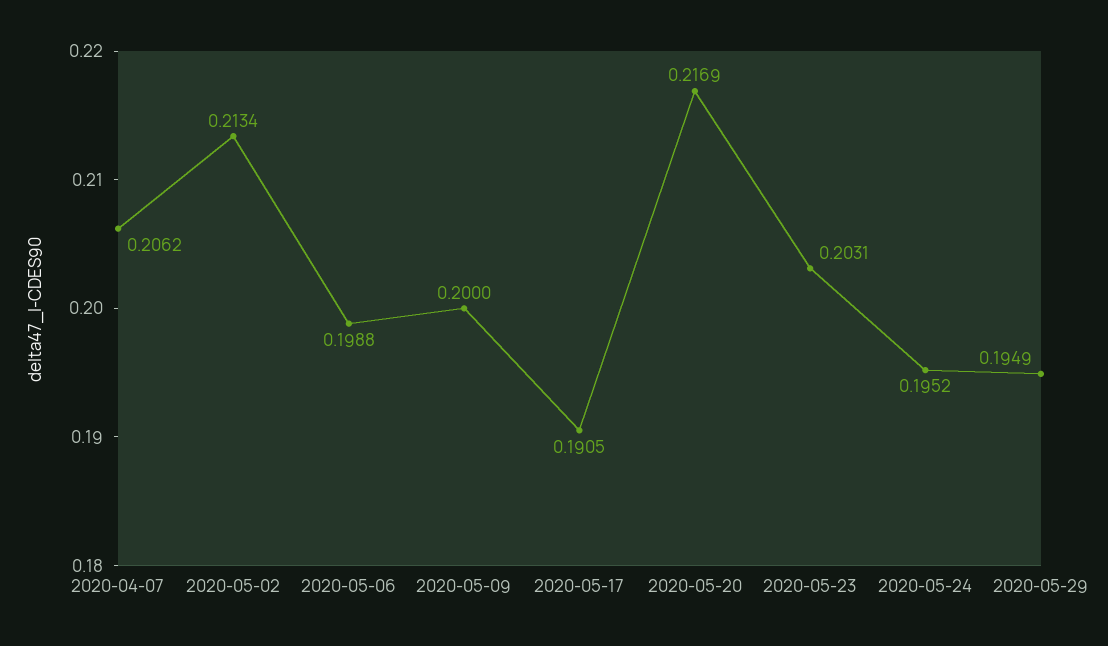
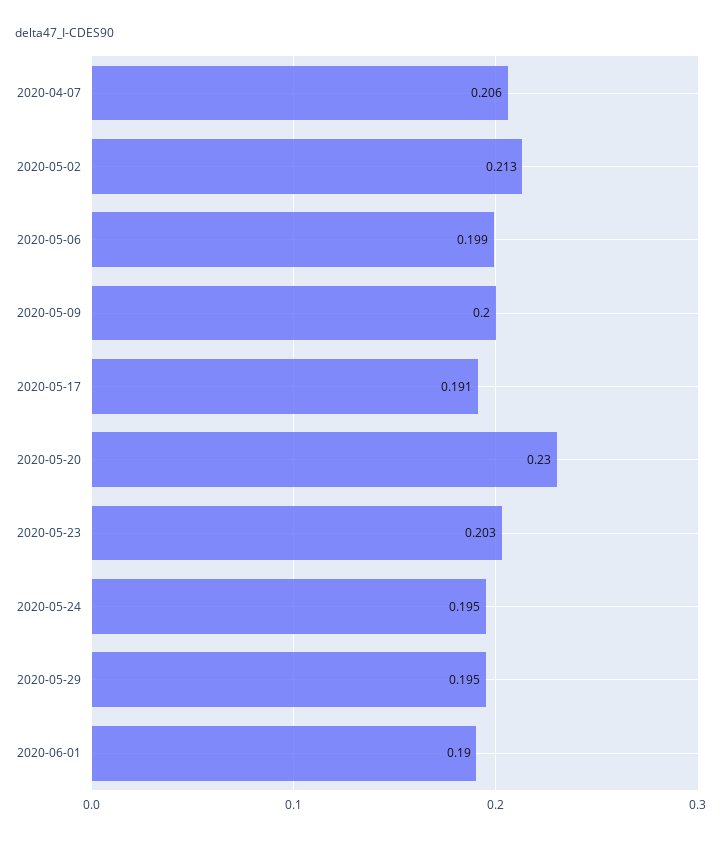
2020-05-20: 0.2169 -> 0.23
2020-06-01: none -> 0.19

